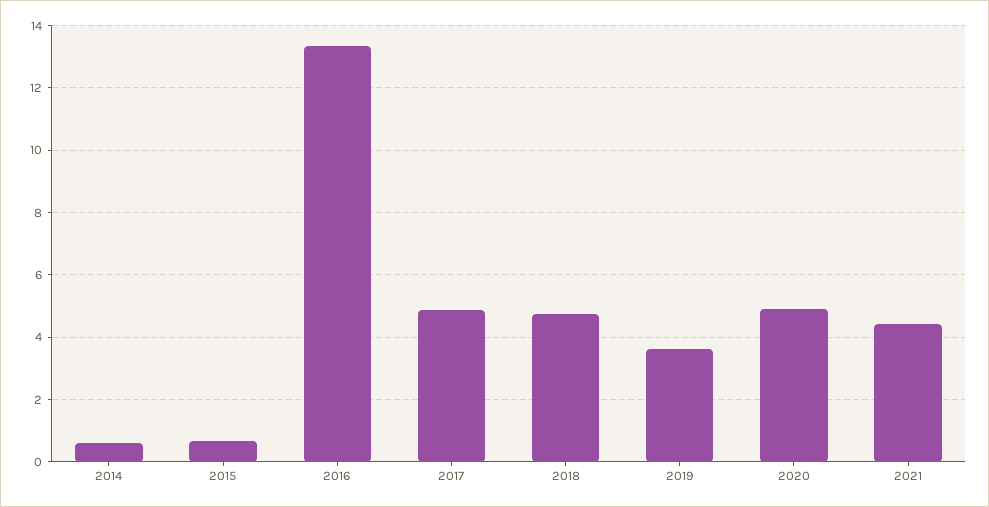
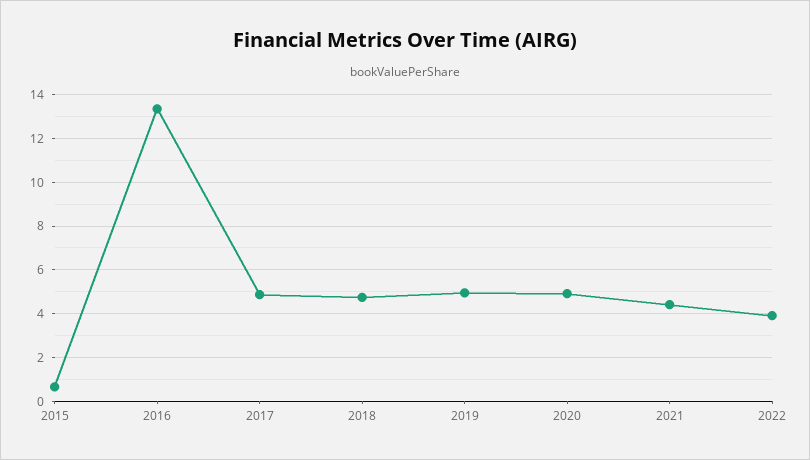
2014: 0.6 -> none
2019: 3.6 -> 5
2022: none -> 4

